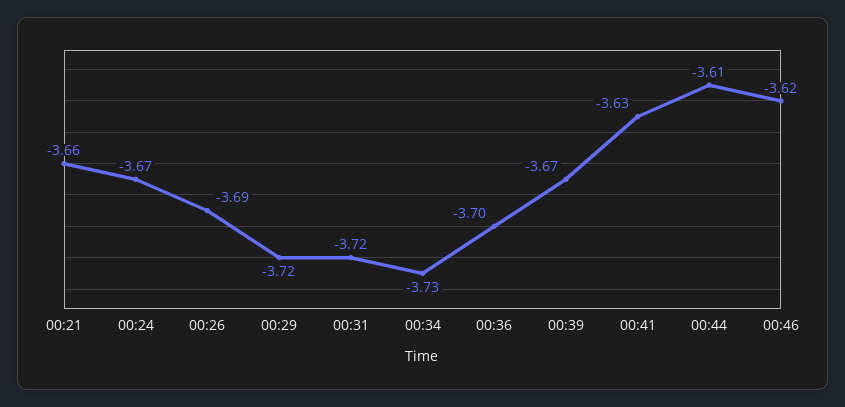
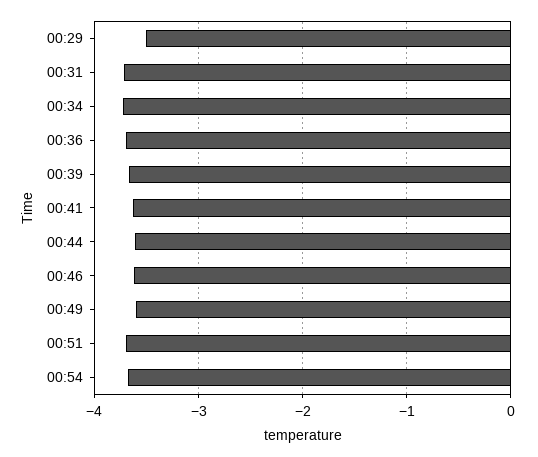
00:21: -3.66 -> none
00:24: -3.67 -> none
00:26: -3.69 -> none
00:29: -3.72 -> -3.5
00:49: none -> -3.6
00:51: none -> -3.7
00:54: none -> -3.7

